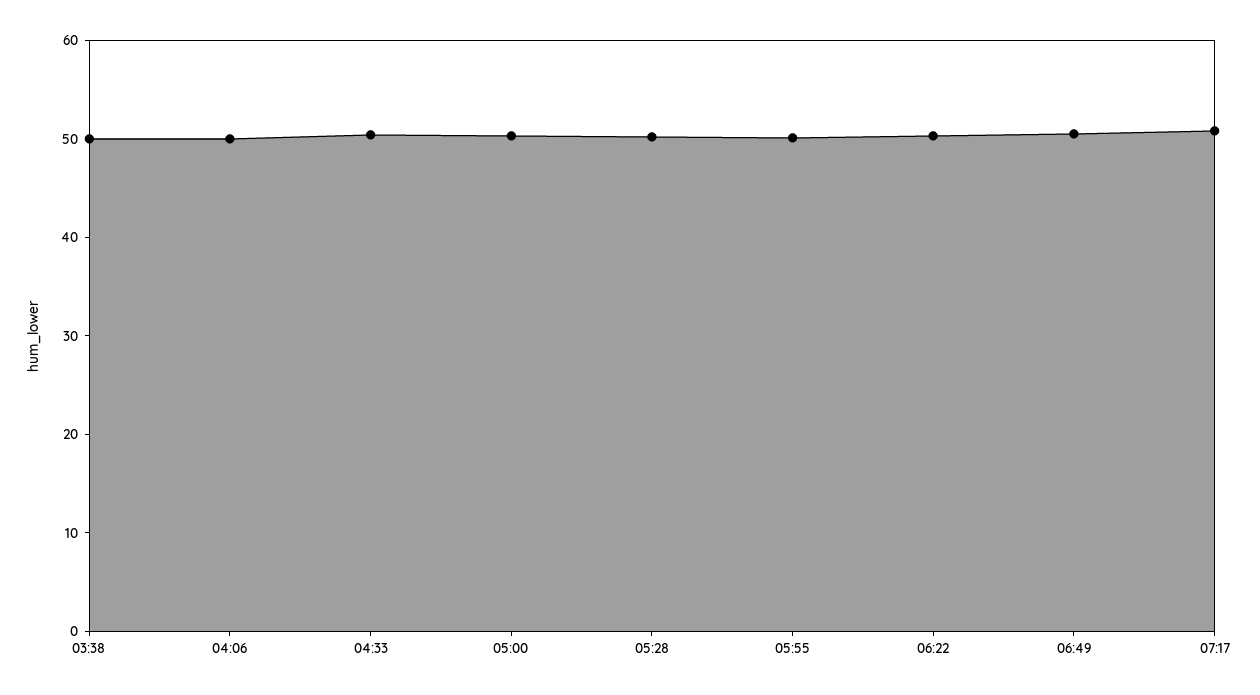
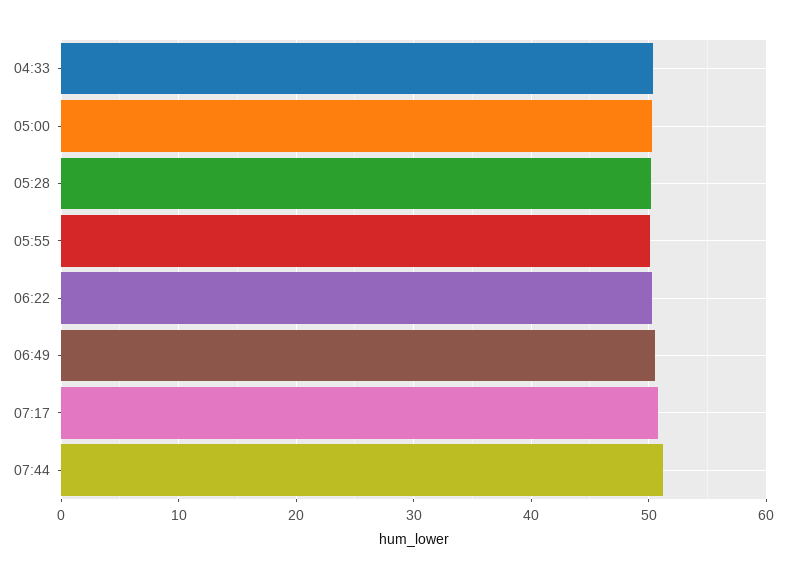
03:38: 50 -> none
04:06: 50 -> none
07:44: none -> 51

